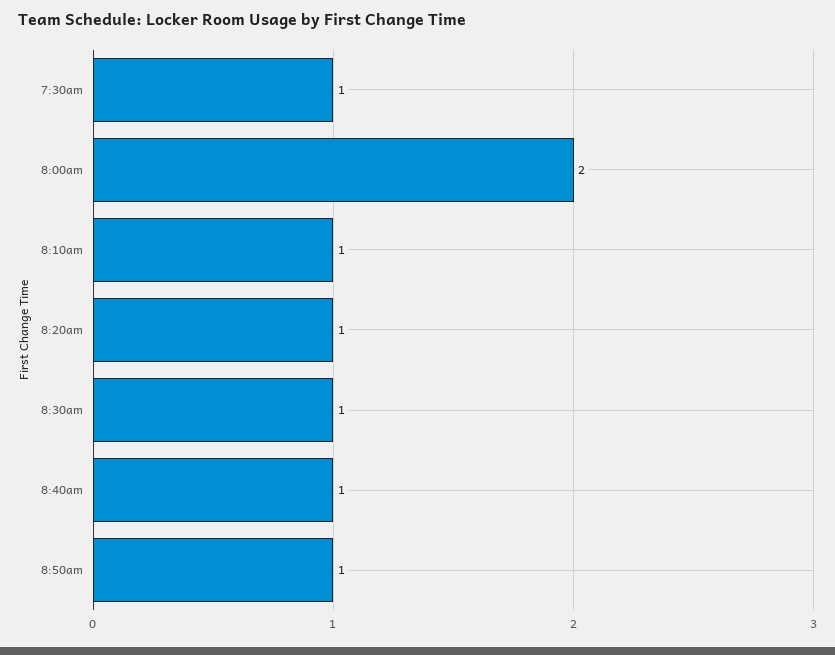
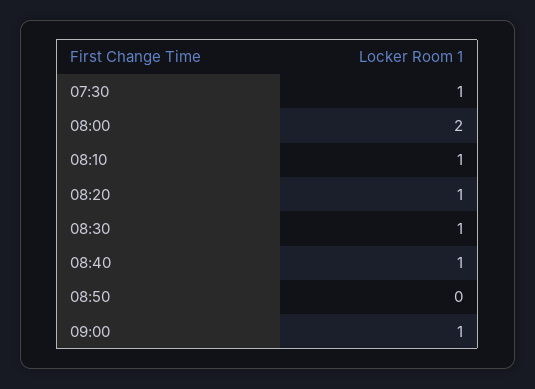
8:50am: 1 -> 0
09:00: none -> 1

